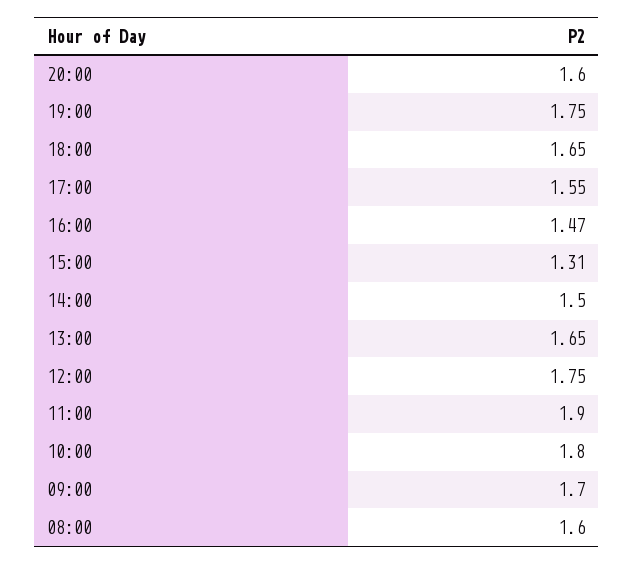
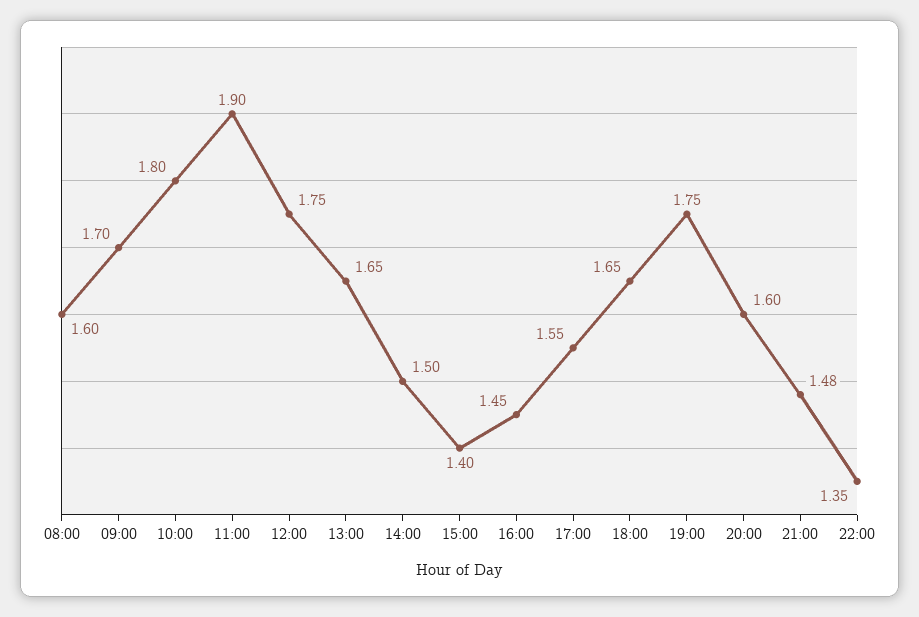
16:00: 1.47 -> 1.45
15:00: 1.31 -> 1.4
21:00: none -> 1.48
22:00: none -> 1.35

